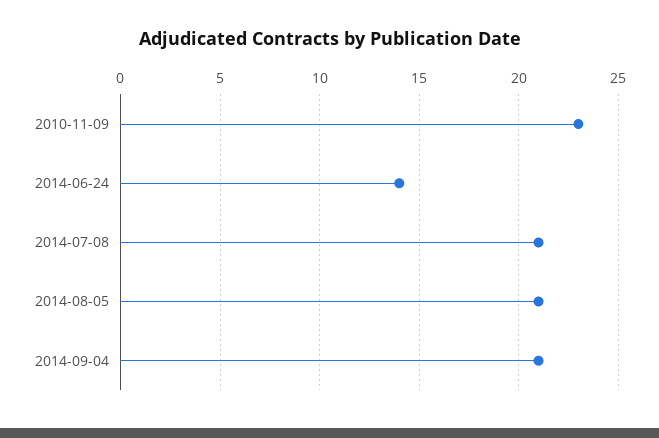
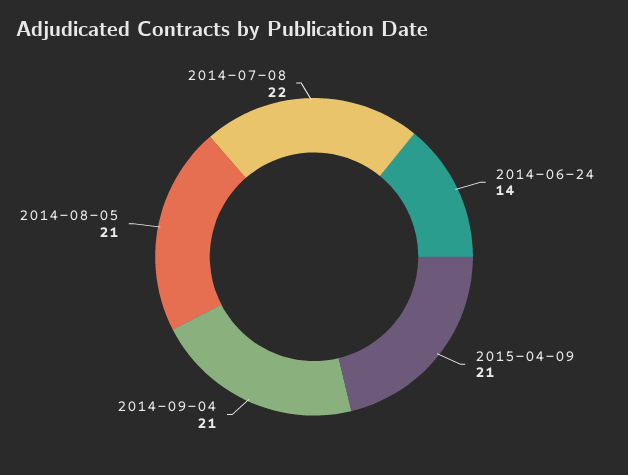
2010-11-09: 23 -> none
2014-07-08: 21 -> 22
2015-04-09: none -> 21

